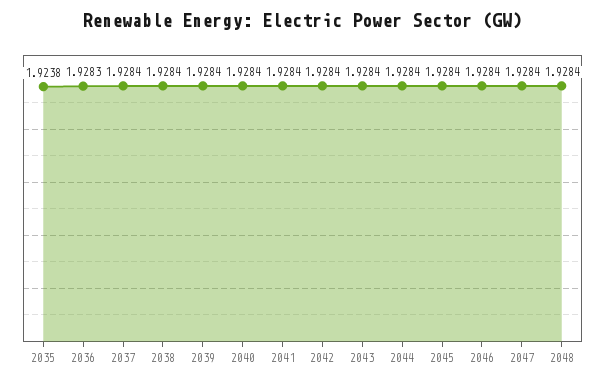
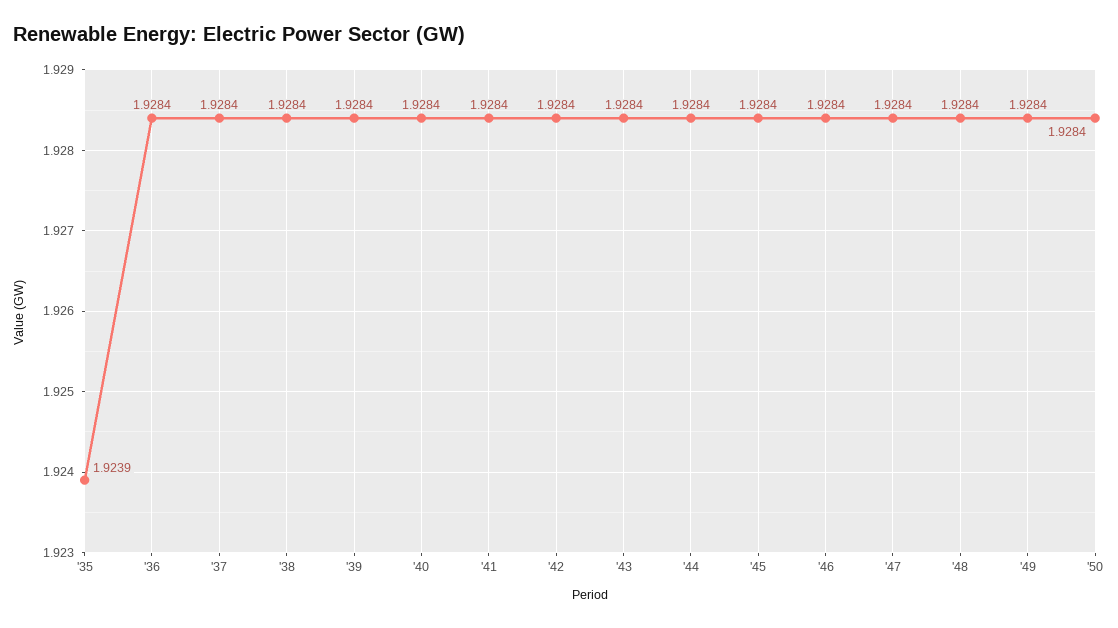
2035: 1.9238 -> 1.9239
2036: 1.9283 -> 1.9284
'49: none -> 1.9284
'50: none -> 1.9284

